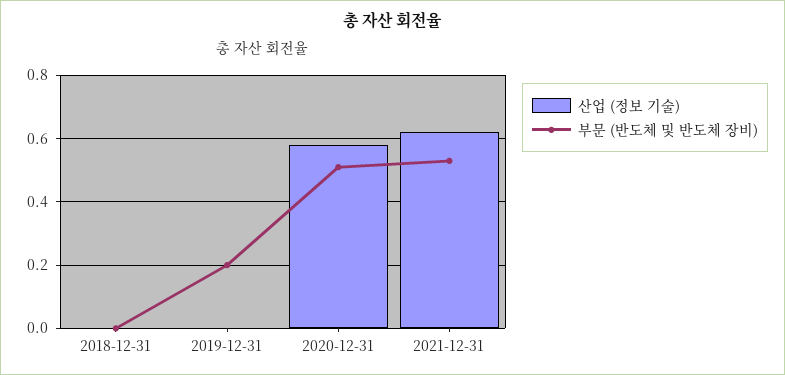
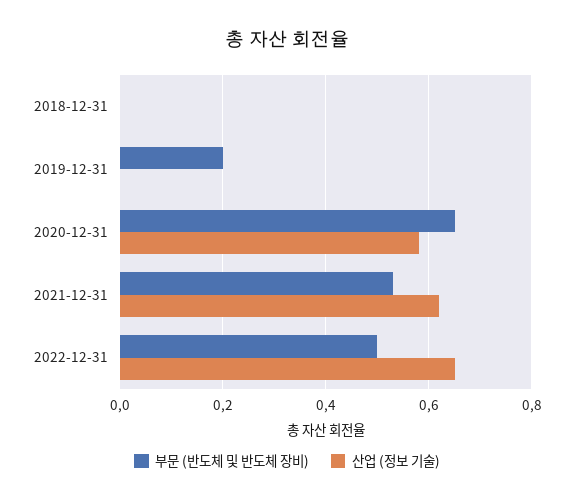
부문 (반도체 및 반도체 장비), 2020-12-31: 0.5 -> 0.65
부문 (반도체 및 반도체 장비), 2022-12-31: none -> 0.5
산업 (정보 기술), 2022-12-31: none -> 0.65

